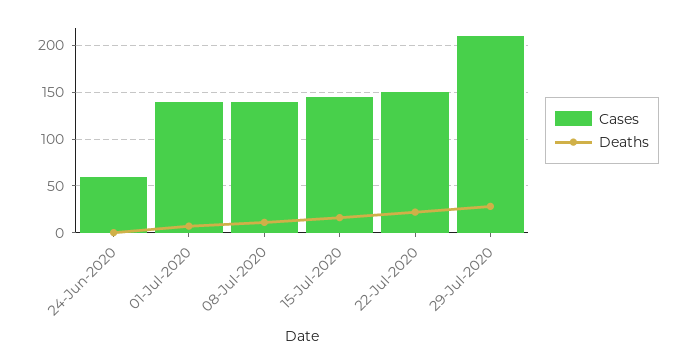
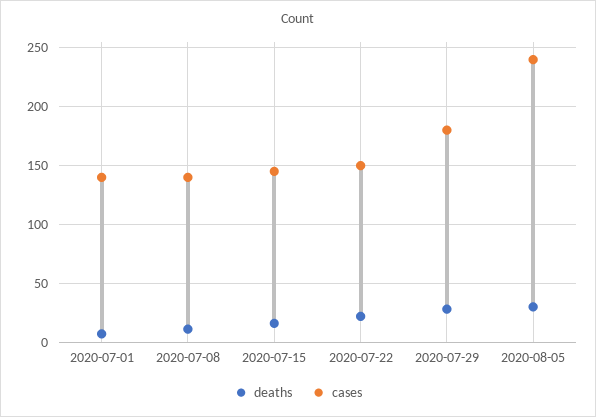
Cases, 24-Jun-2020: 60 -> none
Deaths, 24-Jun-2020: 0 -> none
Cases, 29-Jul-2020: 210 -> 180
Deaths, 2020-08-05: none -> 30
Cases, 2020-08-05: none -> 240

